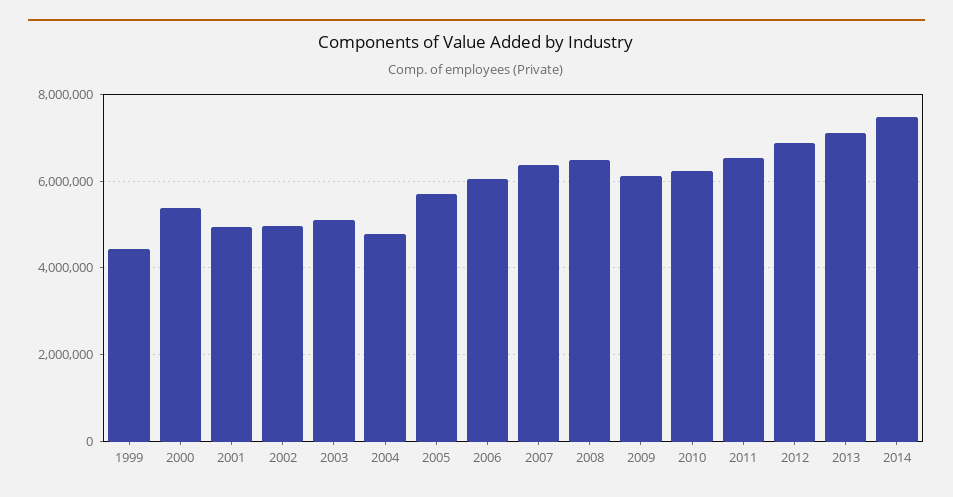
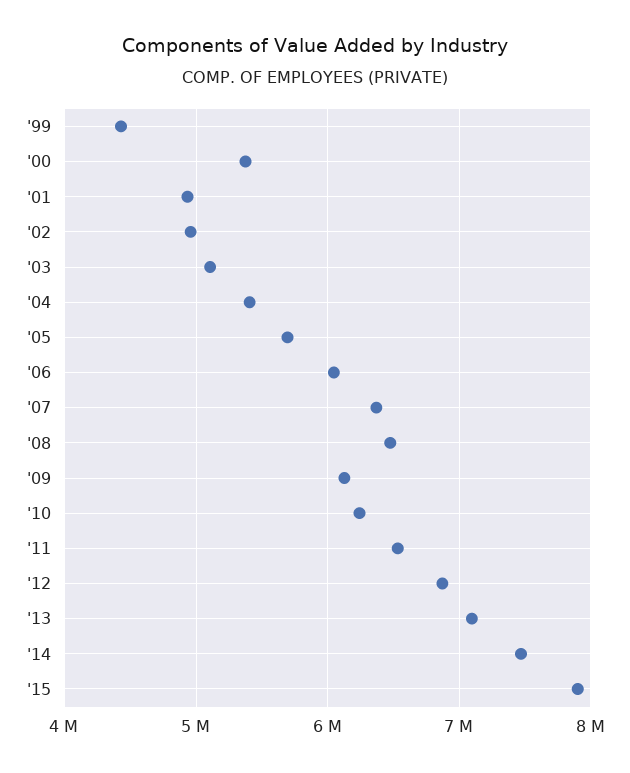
2004: 4800000 -> 5400000
'15: none -> 7900000

